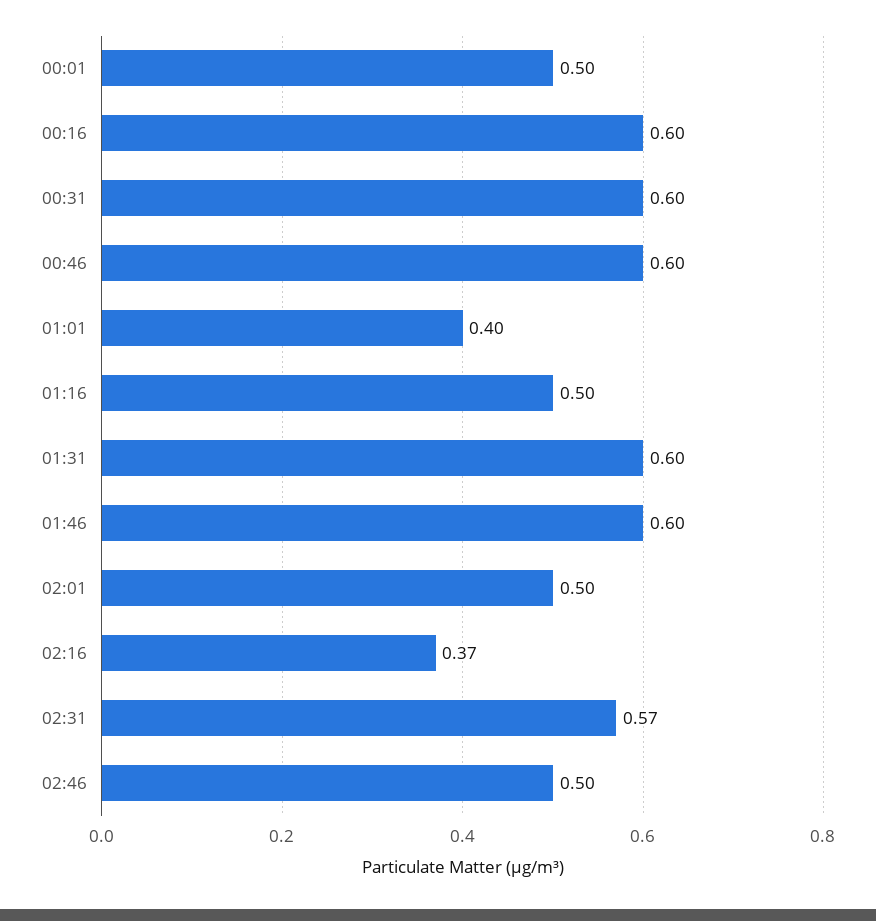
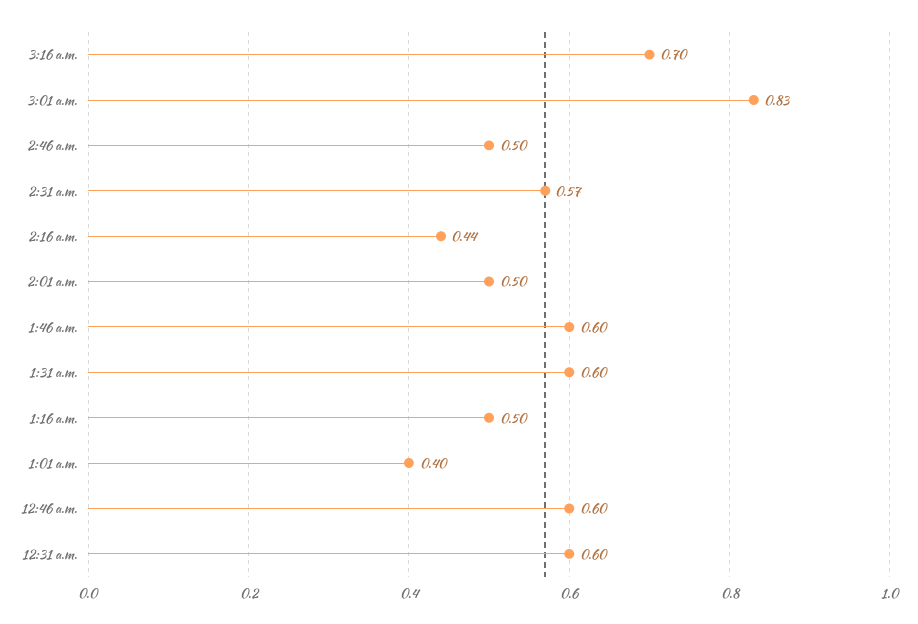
00:01: 0.5 -> none
00:16: 0.6 -> none
02:16: 0.37 -> 0.44
3:16 a.m.: none -> 0.7
3:01 a.m.: none -> 0.83

